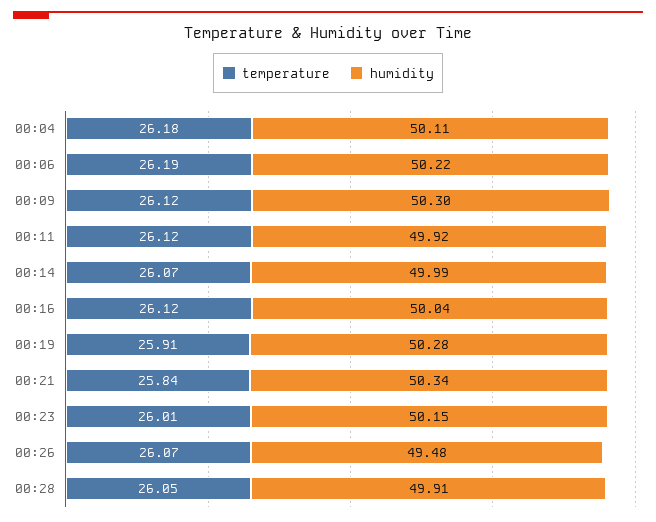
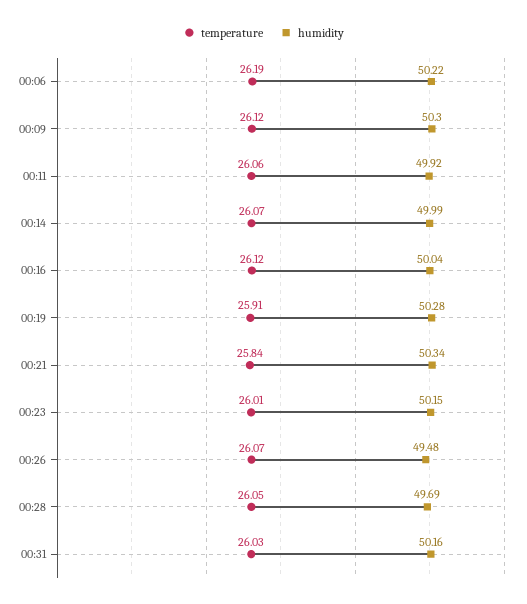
temperature, 00:04: 26.18 -> none
humidity, 00:04: 50.11 -> none
temperature, 00:11: 26.12 -> 26.06
humidity, 00:28: 49.91 -> 49.69
temperature, 00:31: none -> 26.03
humidity, 00:31: none -> 50.16

